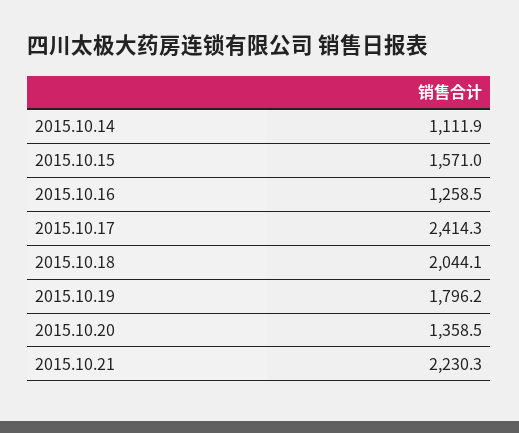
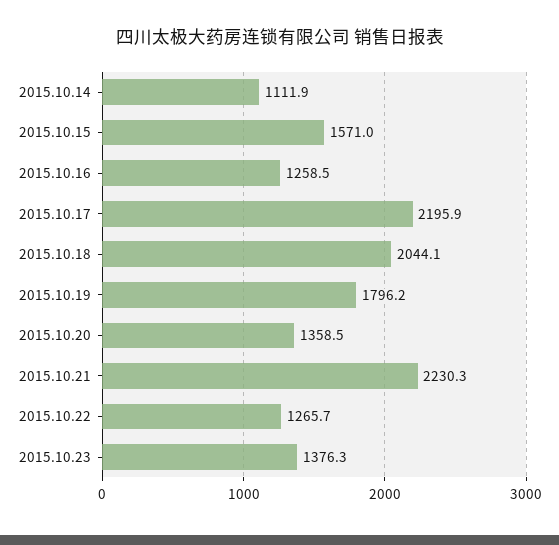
2015.10.17: 2414.3 -> 2195.9
2015.10.22: none -> 1265.7
2015.10.23: none -> 1376.3

